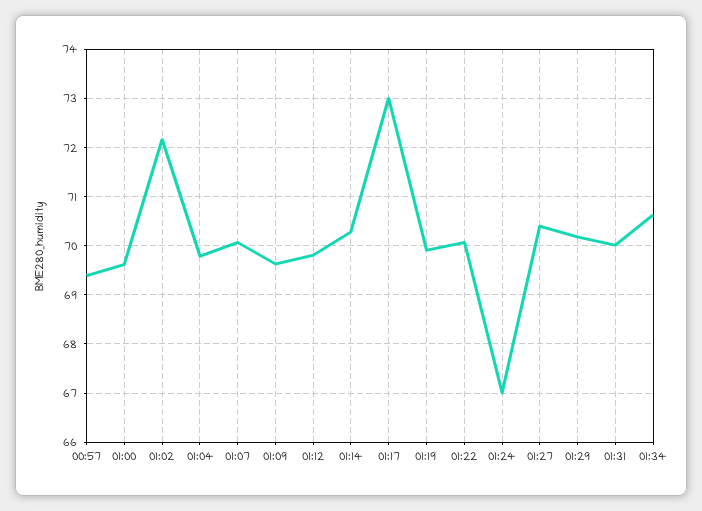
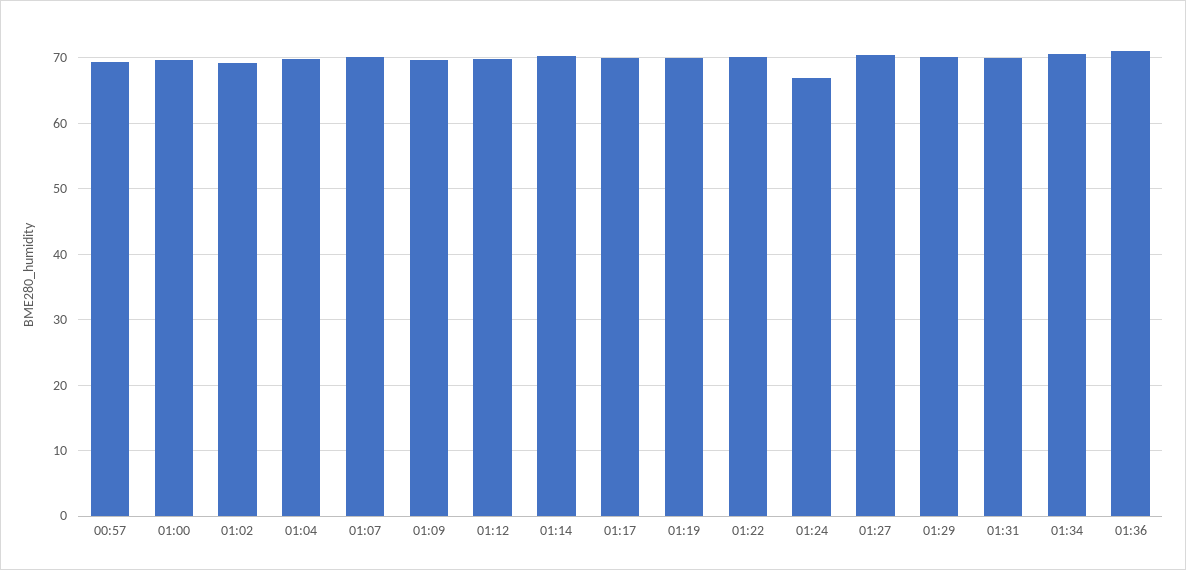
01:02: 72.2 -> 69
01:17: 73 -> 70
01:36: none -> 71

